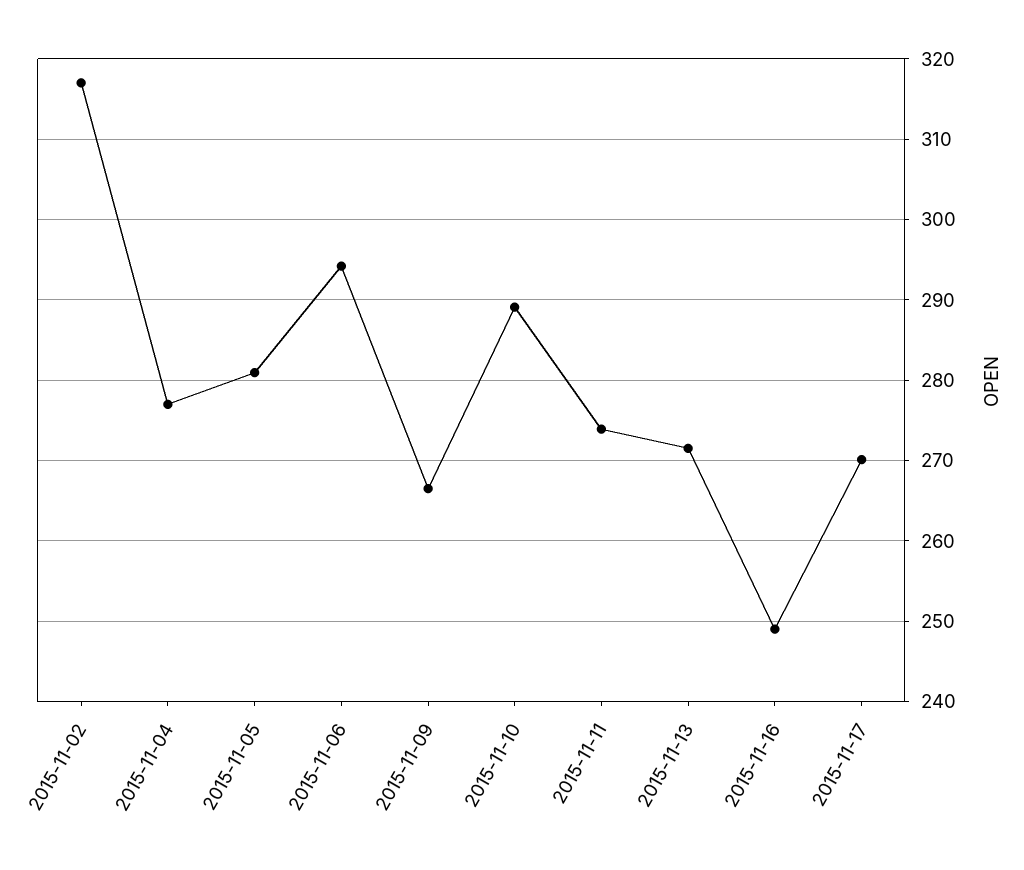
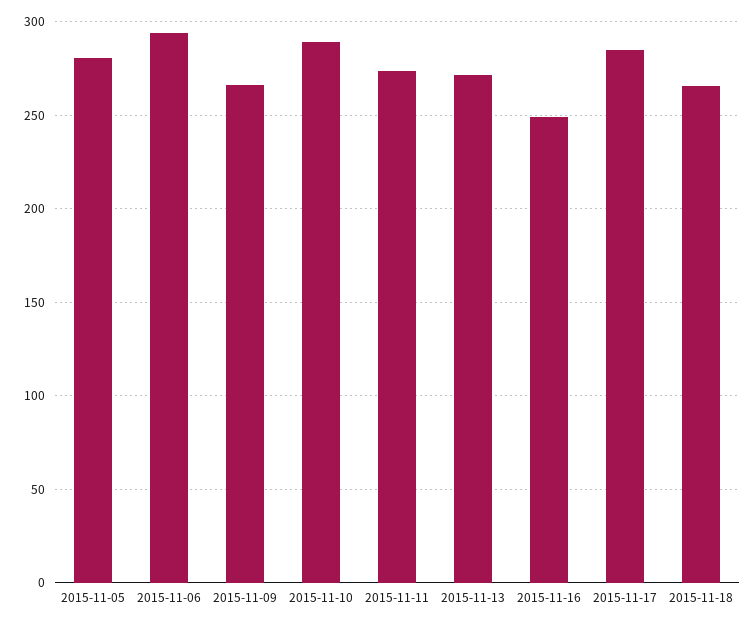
2015-11-02: 317 -> none
2015-11-04: 277 -> none
2015-11-17: 270 -> 285
2015-11-18: none -> 265

